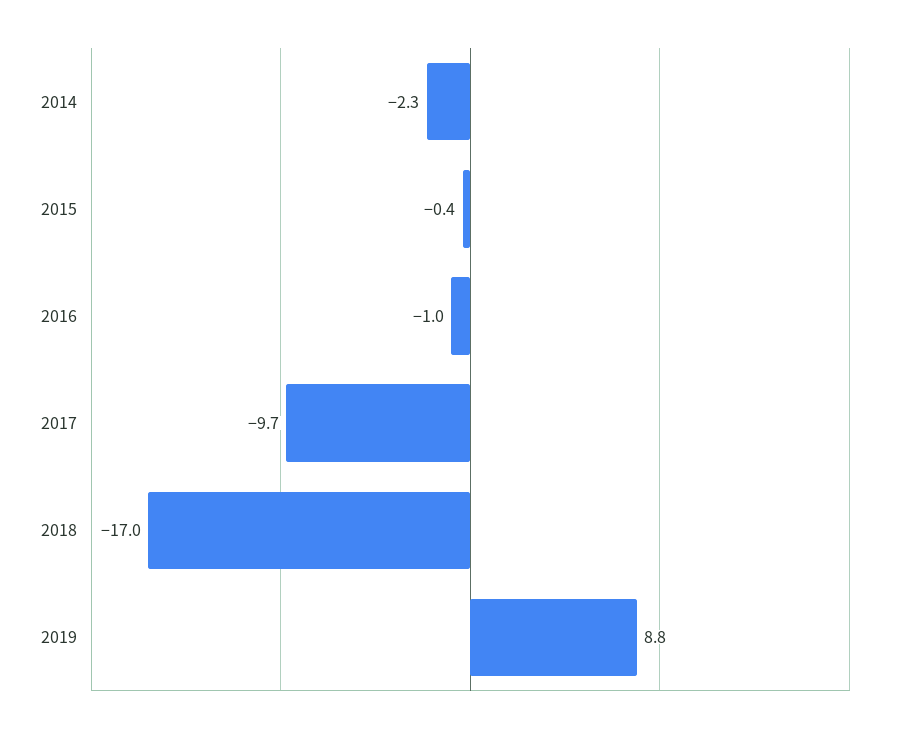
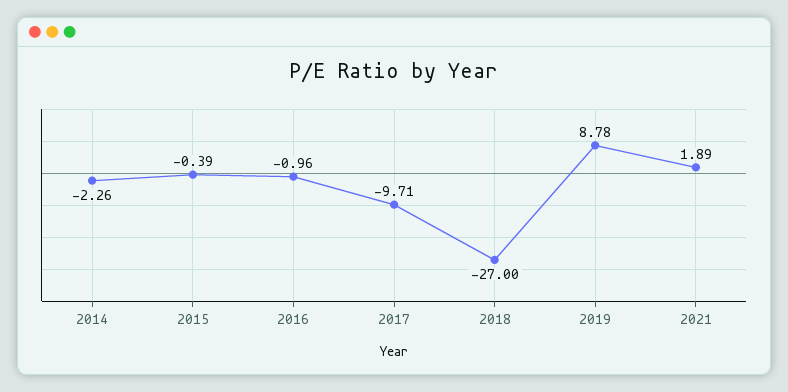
2018: -17 -> -27
2021: none -> 1.89

